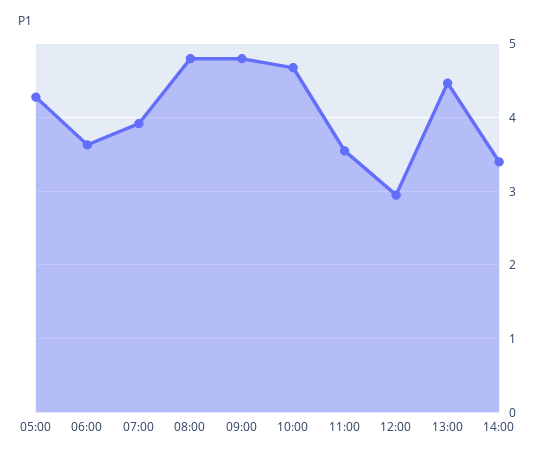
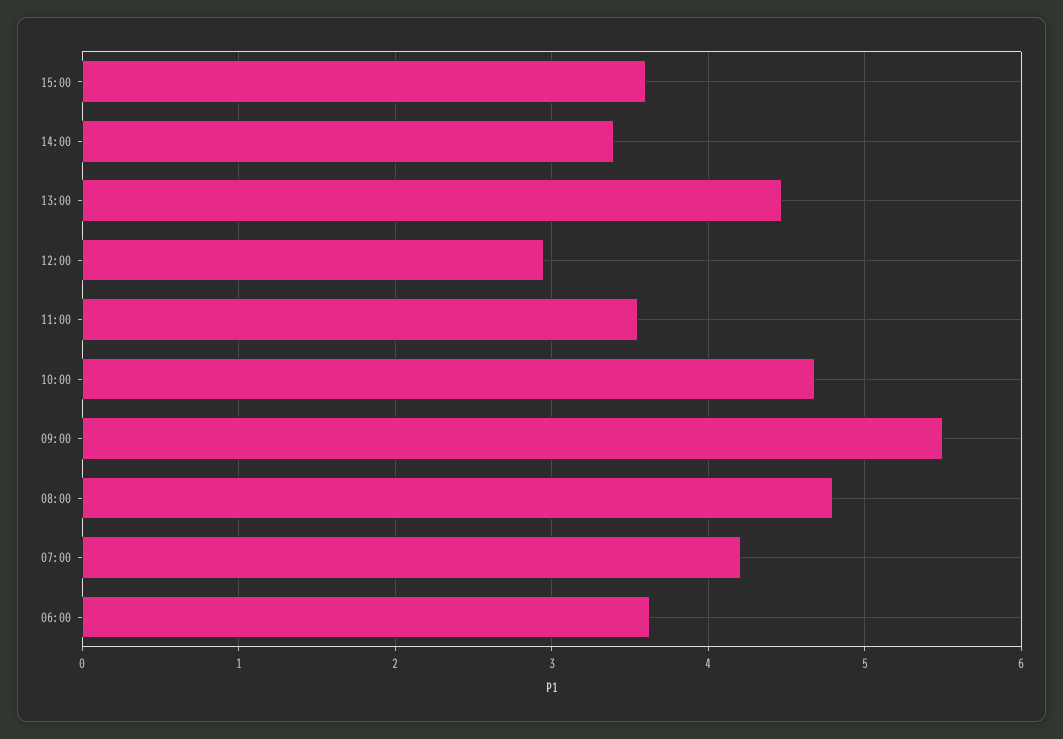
05:00: 4.3 -> none
07:00: 3.9 -> 4.2
09:00: 4.8 -> 5.5
15:00: none -> 3.6

